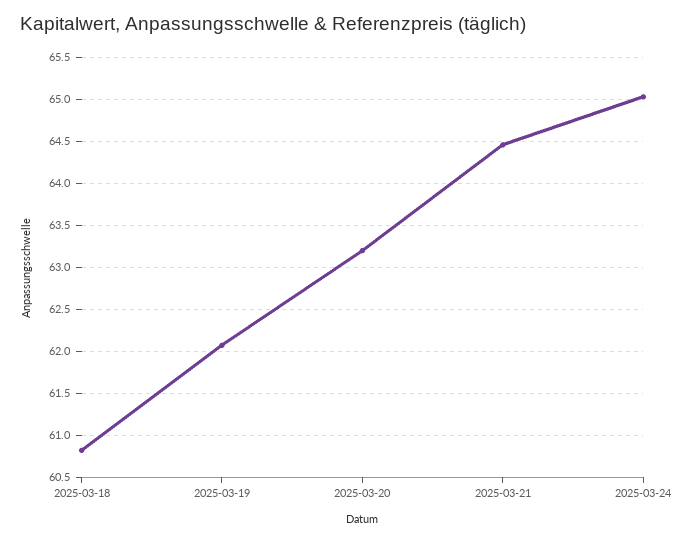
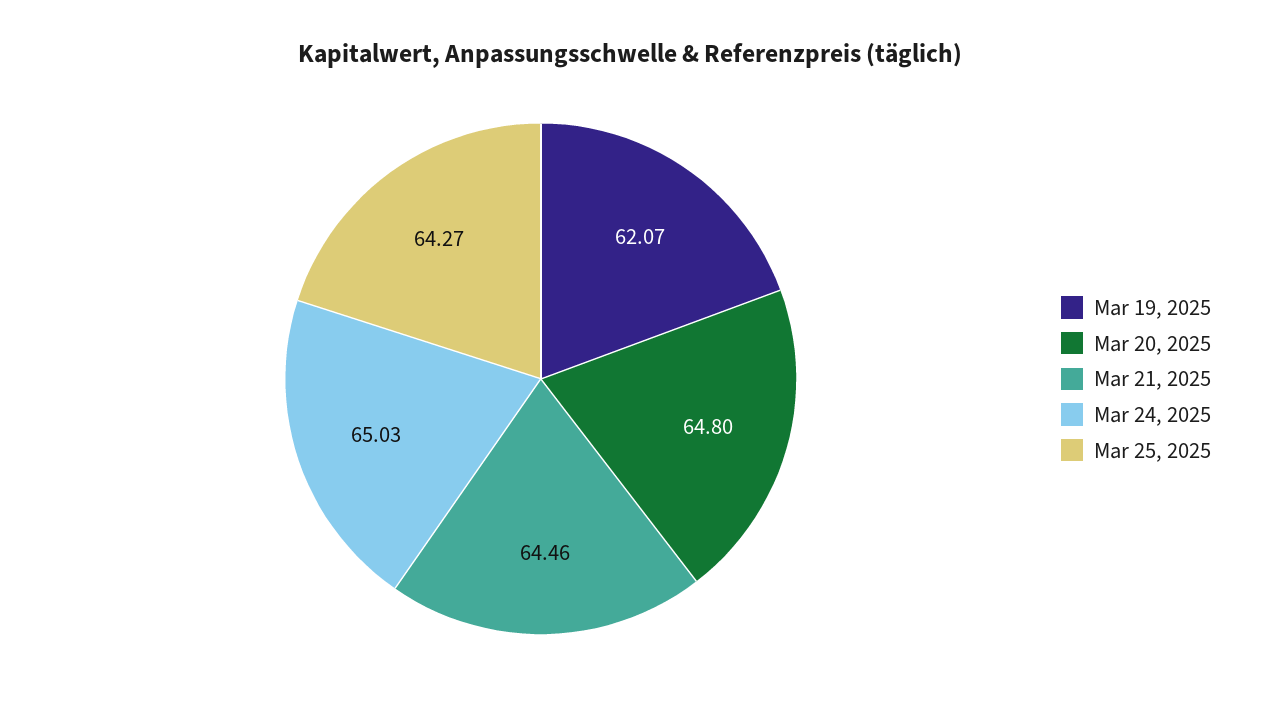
2025-03-18: 60.8 -> none
2025-03-20: 63.2 -> 64.8
Mar 25, 2025: none -> 64.27

